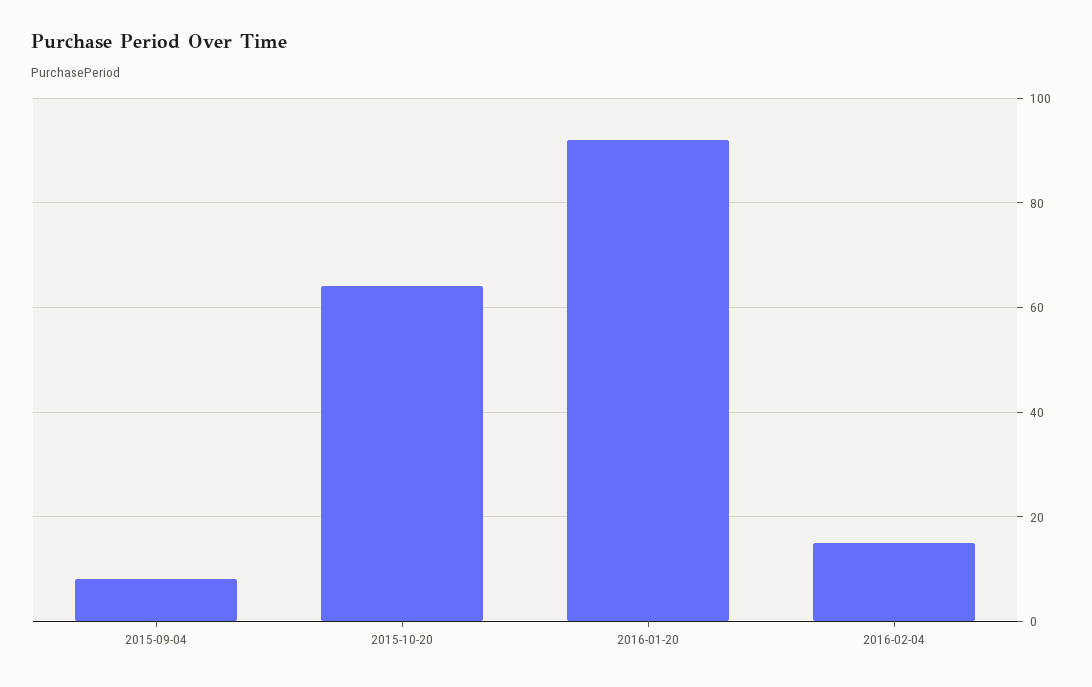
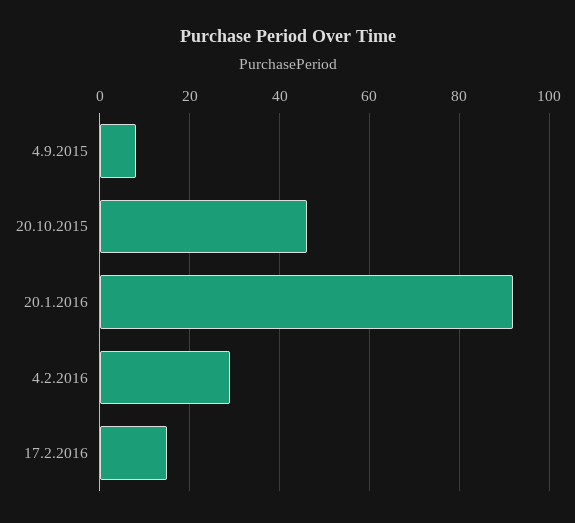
2015-10-20: 65 -> 45
2016-02-04: 15 -> 30
17.2.2016: none -> 15

